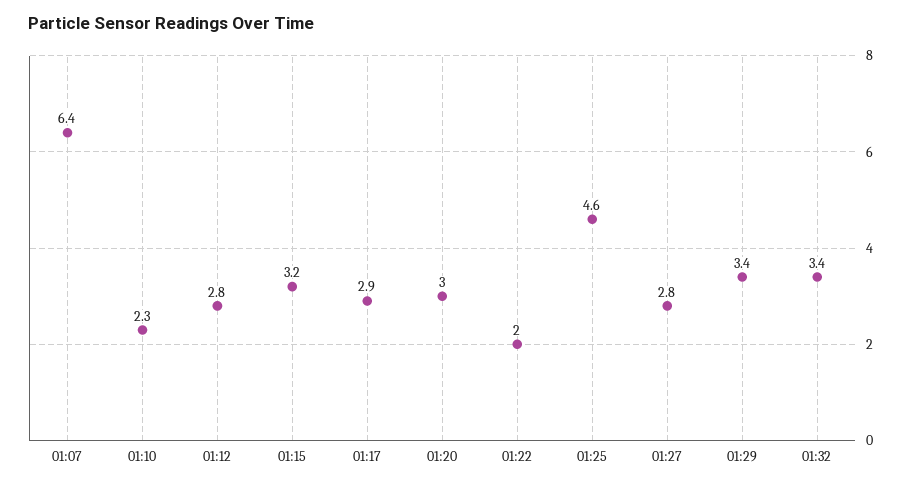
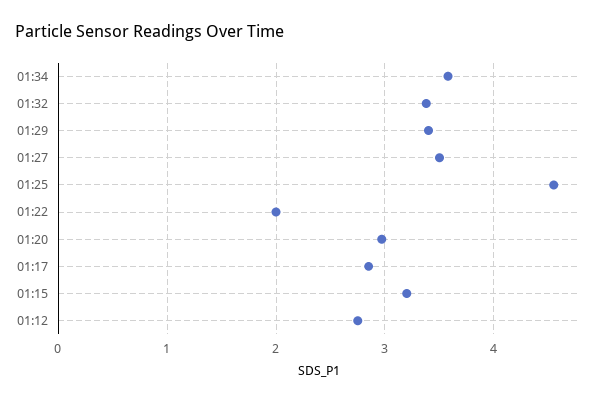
01:07: 6.4 -> none
01:10: 2.3 -> none
01:27: 2.8 -> 3.5
01:34: none -> 3.6

